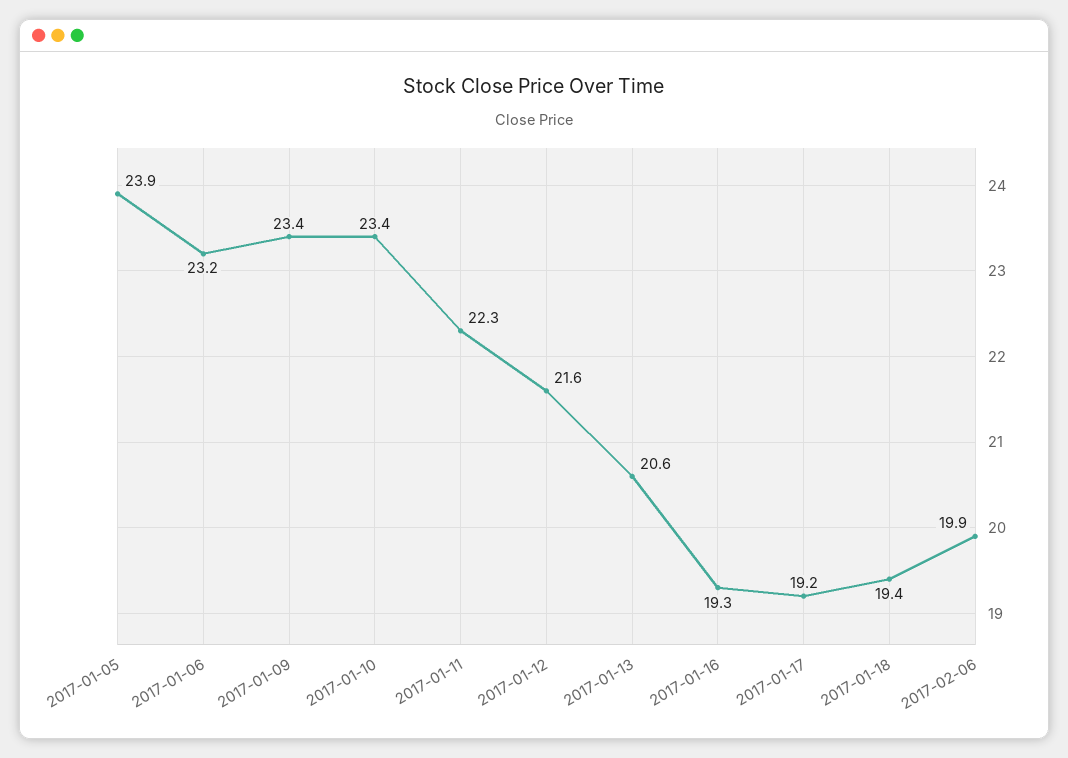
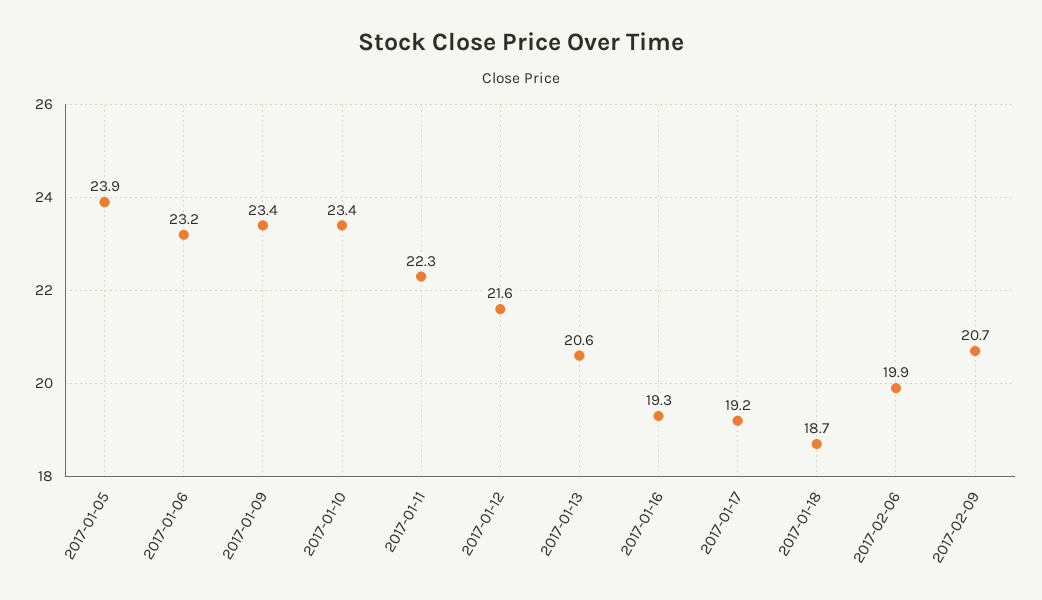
2017-01-18: 19.4 -> 18.7
2017-02-09: none -> 20.7

